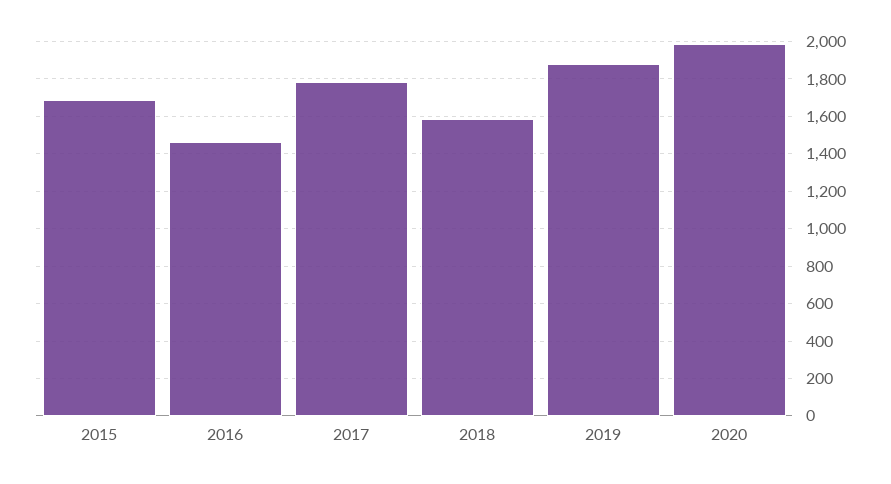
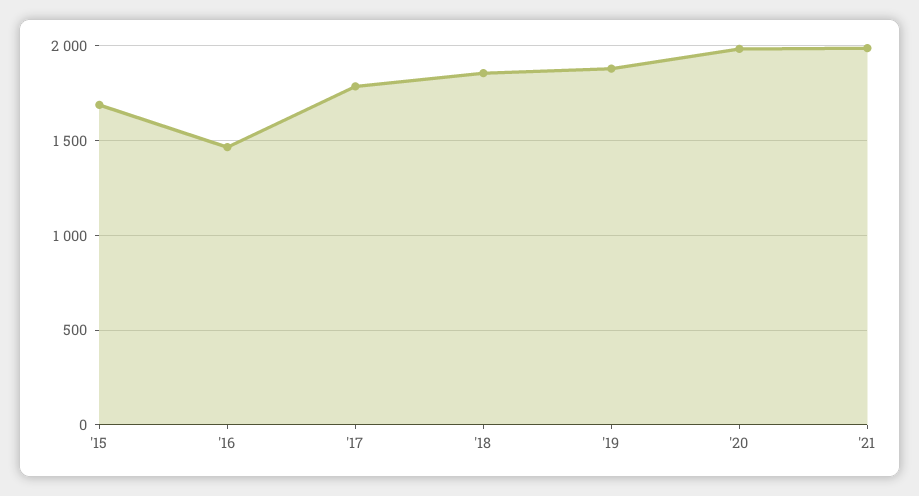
2018: 1600 -> 1850
'21: none -> 2000

